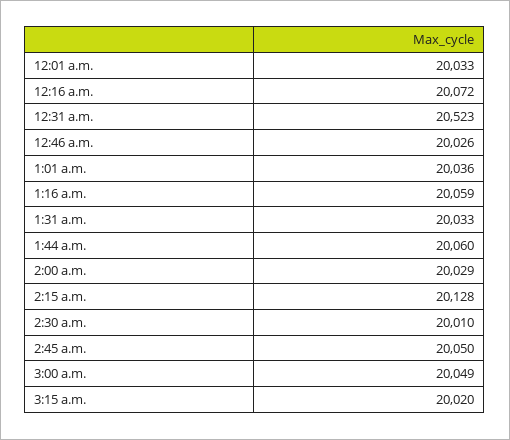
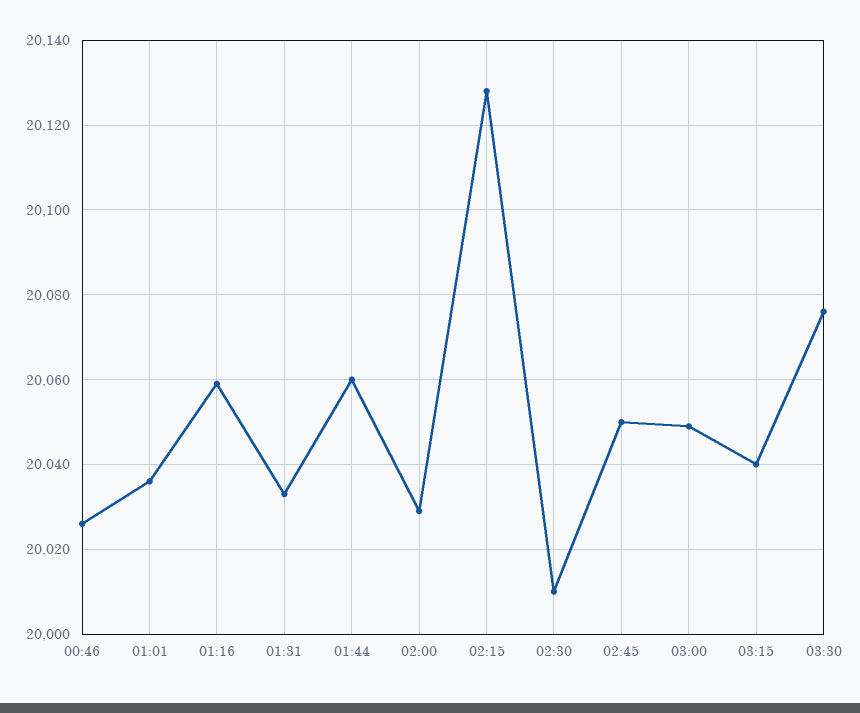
12:01 a.m.: 20033 -> none
12:16 a.m.: 20072 -> none
12:31 a.m.: 20523 -> none
3:15 a.m.: 20020 -> 20040
03:30: none -> 20075

